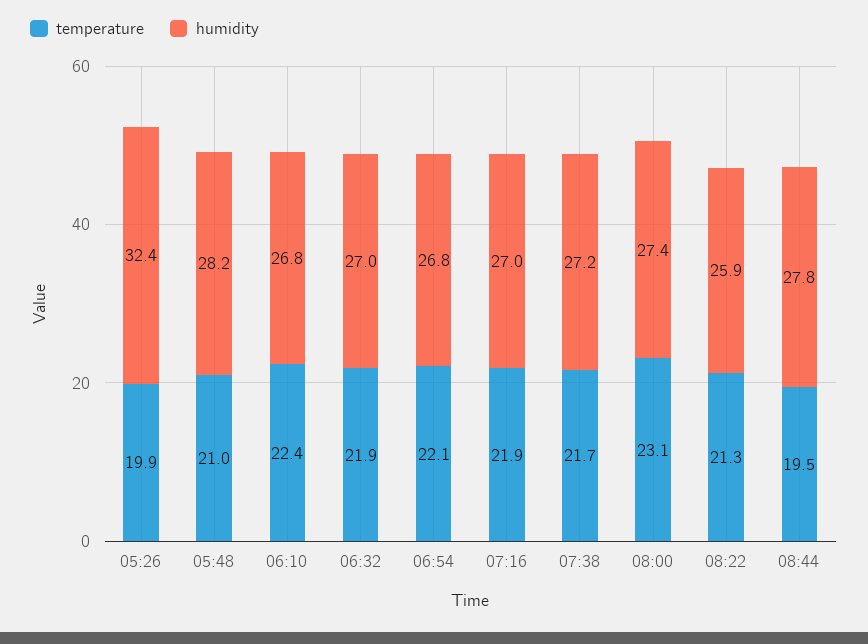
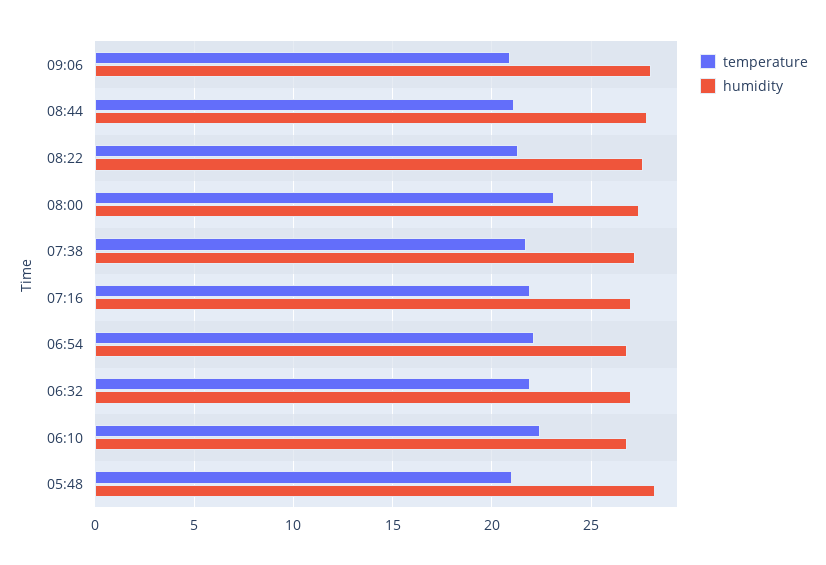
temperature, 05:26: 19.9 -> none
humidity, 05:26: 32.4 -> none
humidity, 08:22: 25.9 -> 27.5
temperature, 08:44: 19.5 -> 21
temperature, 09:06: none -> 21
humidity, 09:06: none -> 28

